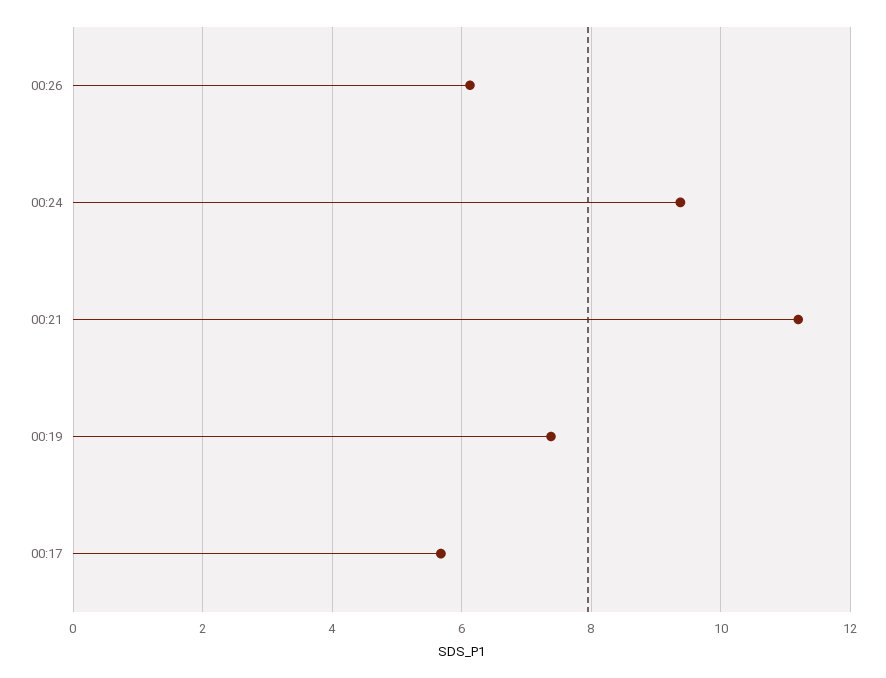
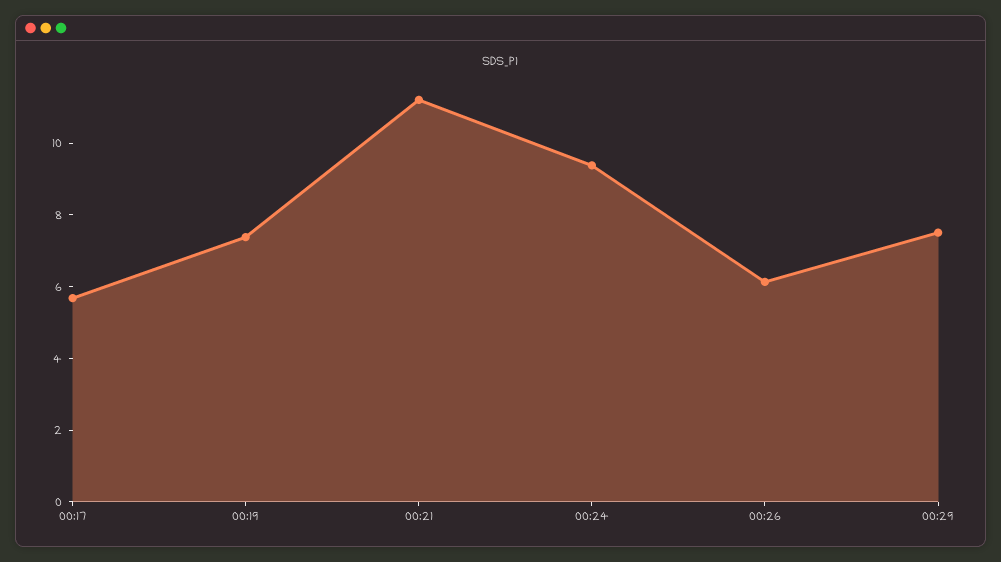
00:29: none -> 7.5

